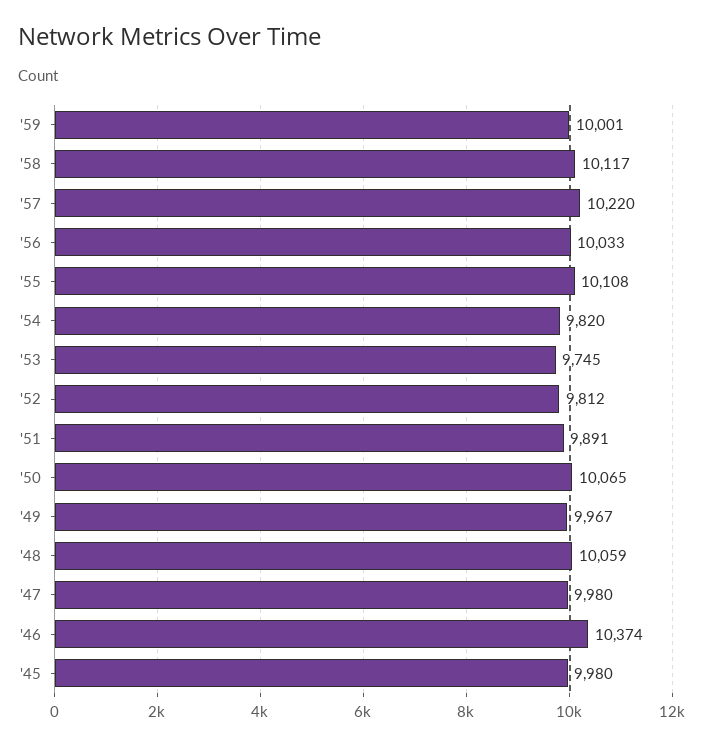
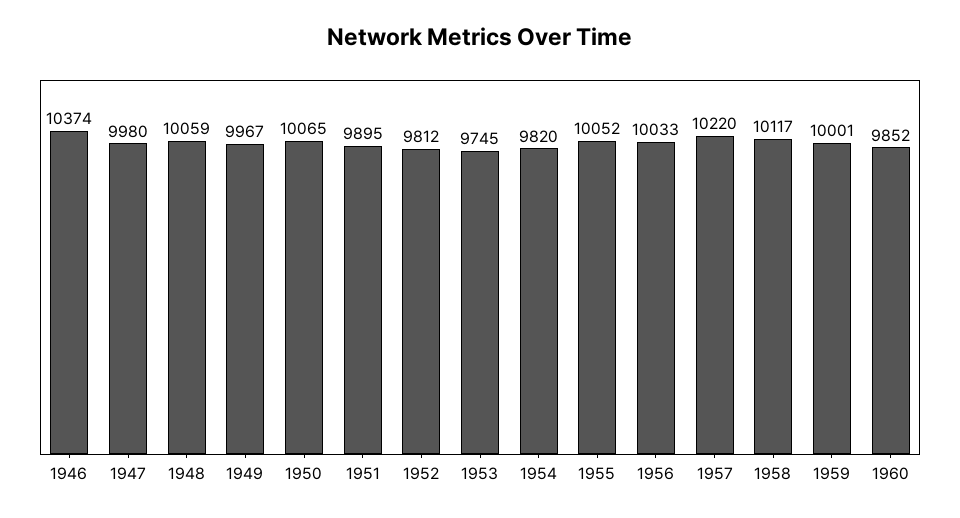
'55: 10108 -> 10052
'51: 9891 -> 9895
'45: 9980 -> none
1960: none -> 9852

